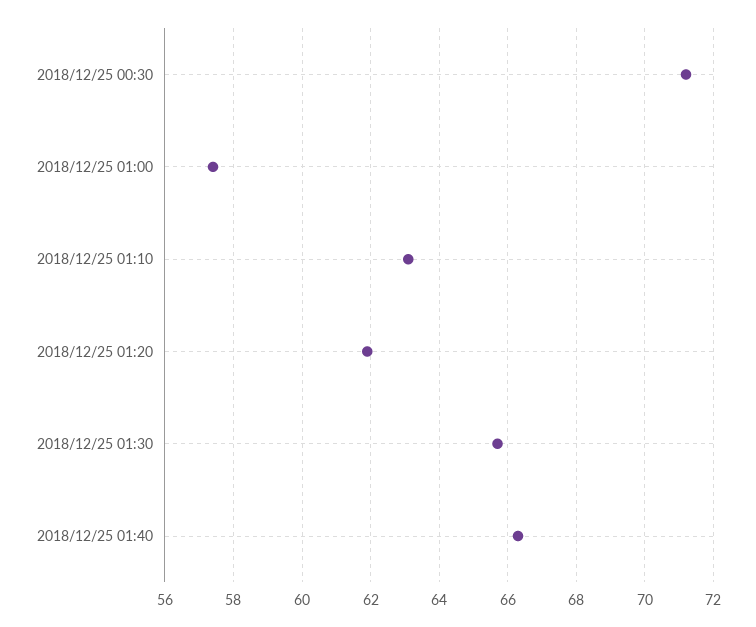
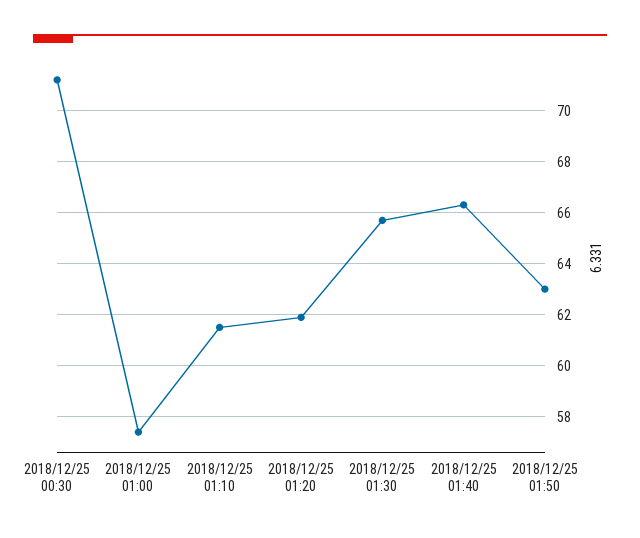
2018/12/25 01:10: 63 -> 61.5
2018/12/25 01:50: none -> 63

